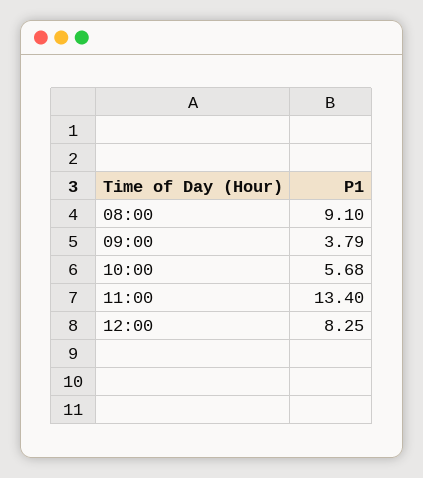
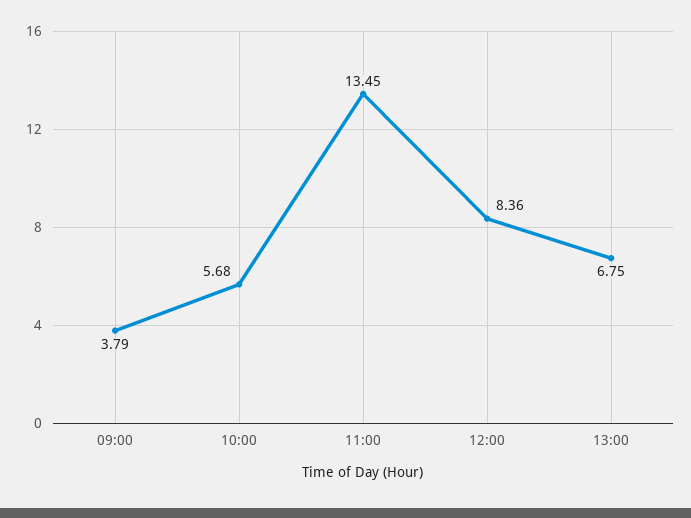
08:00: 9.1 -> none
11:00: 13.4 -> 13.45
12:00: 8.25 -> 8.36
13:00: none -> 6.75

